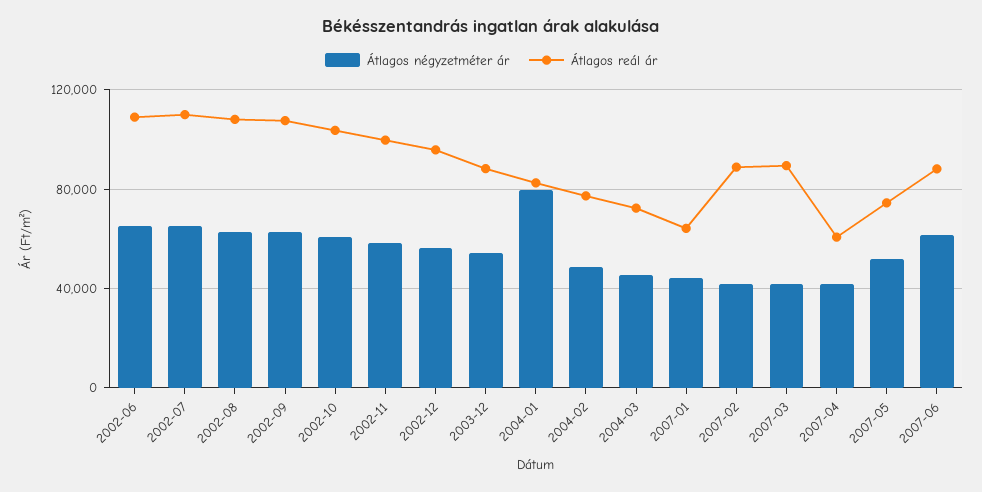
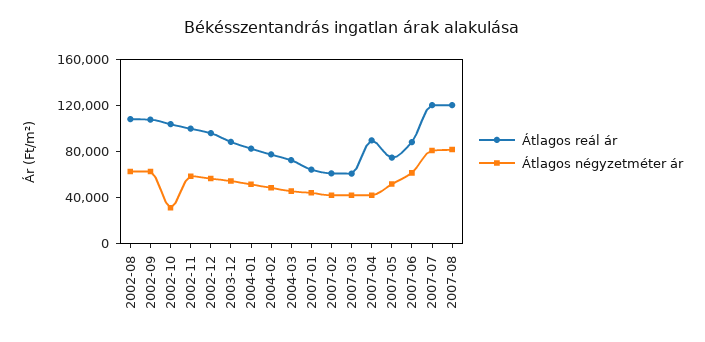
Átlagos négyzetméter ár, 2002-06: 65000 -> none
Átlagos reál ár, 2002-06: 110000 -> none
Átlagos négyzetméter ár, 2002-07: 65000 -> none
Átlagos reál ár, 2002-07: 110000 -> none
Átlagos négyzetméter ár, 2002-10: 60000 -> 30000
Átlagos négyzetméter ár, 2004-01: 80000 -> 50000
Átlagos reál ár, 2007-02: 90000 -> 60000
Átlagos reál ár, 2007-03: 90000 -> 60000
Átlagos reál ár, 2007-04: 60000 -> 90000
Átlagos reál ár, 2007-07: none -> 120000
Átlagos négyzetméter ár, 2007-07: none -> 80000
Átlagos reál ár, 2007-08: none -> 120000
Átlagos négyzetméter ár, 2007-08: none -> 80000

